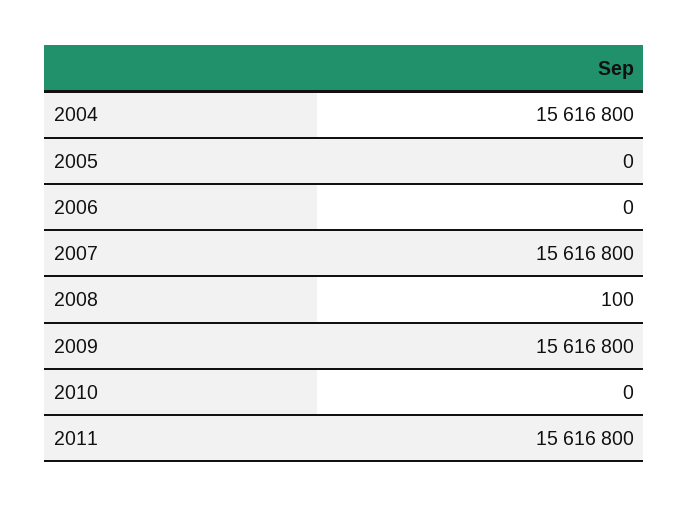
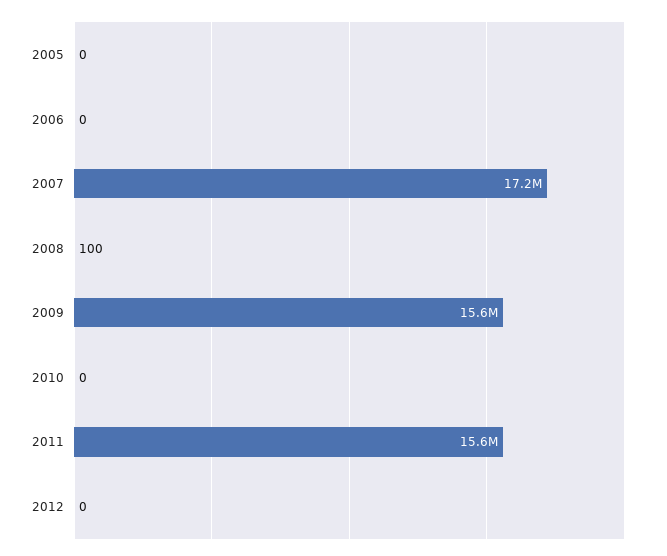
2004: 15616800 -> none
2007: 15616800 -> 17200000
2012: none -> 0

